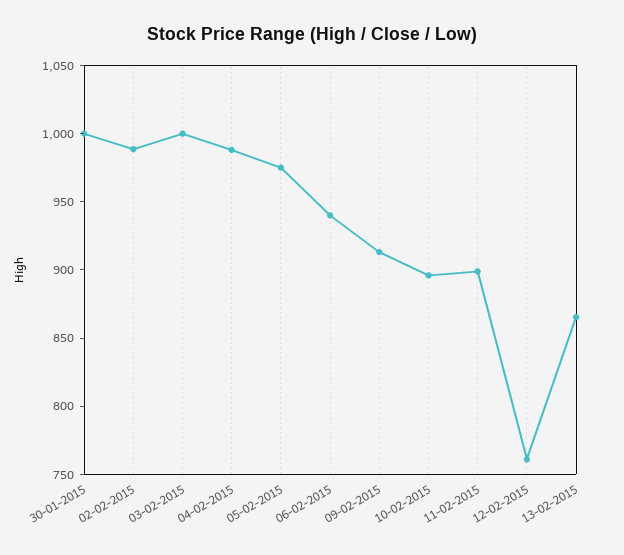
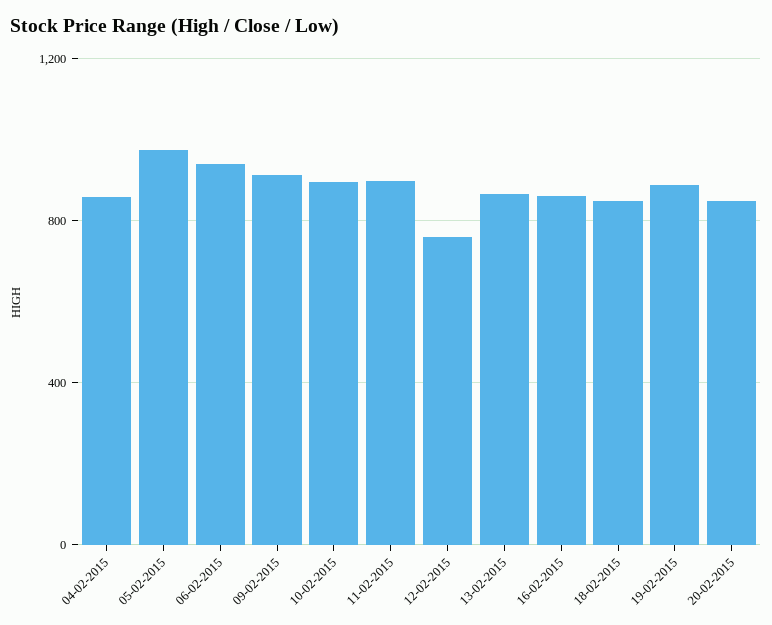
30-01-2015: 1000 -> none
02-02-2015: 990 -> none
03-02-2015: 1000 -> none
04-02-2015: 990 -> 850
16-02-2015: none -> 850
18-02-2015: none -> 850
19-02-2015: none -> 900
20-02-2015: none -> 850

